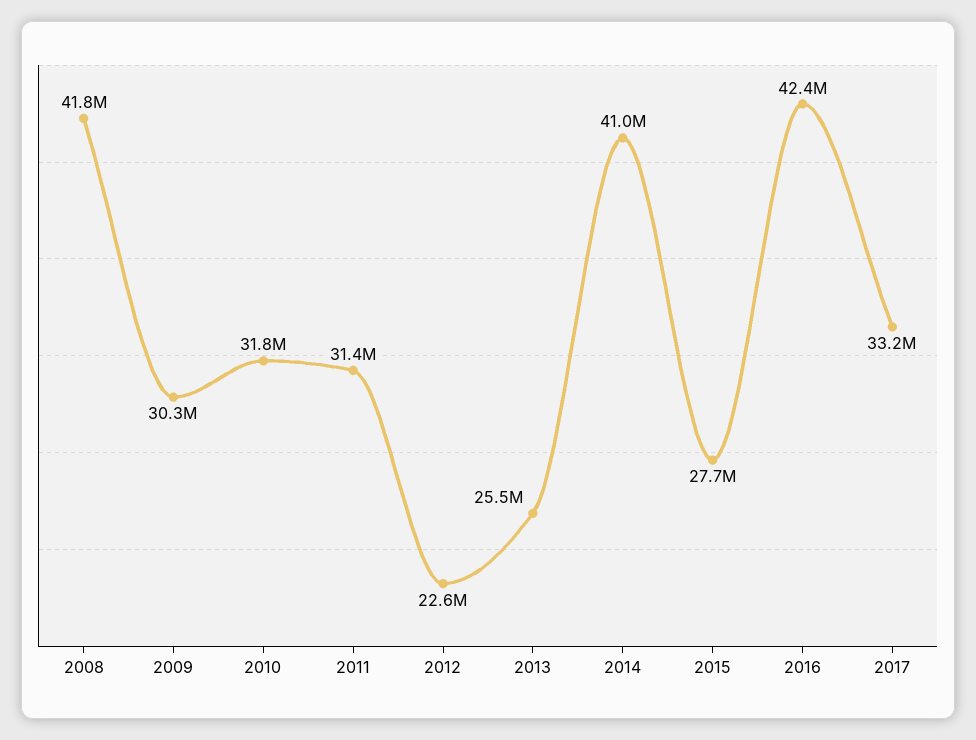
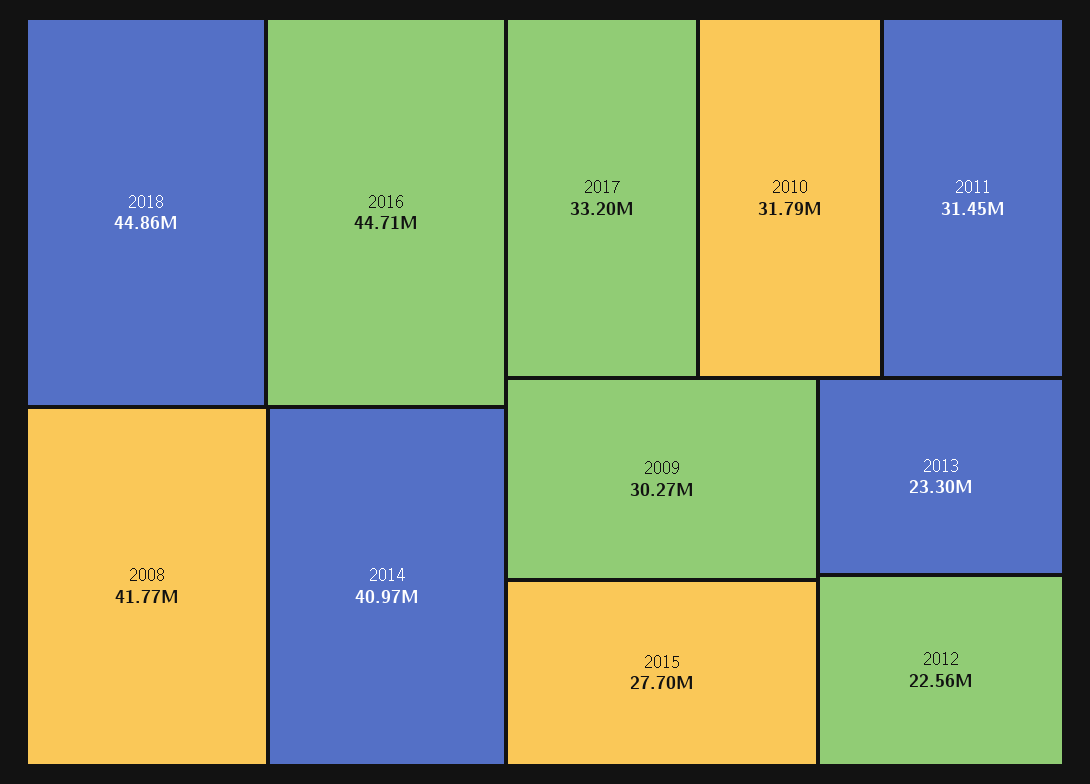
2013: 25500000 -> 23300000
2016: 42400000 -> 44710000
2018: none -> 44860000

